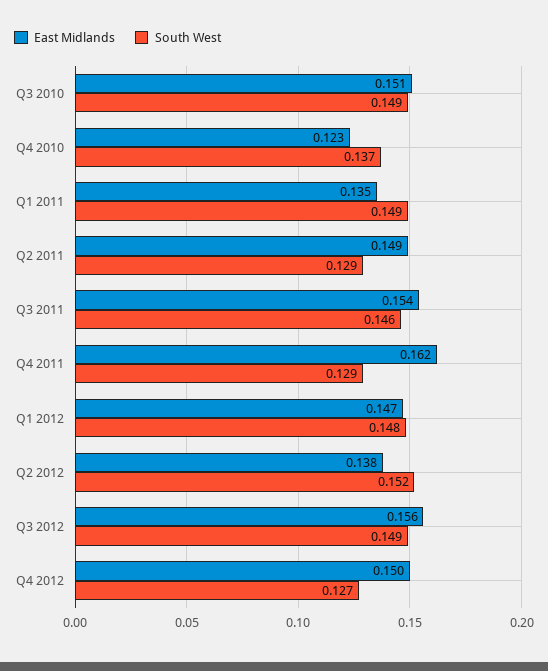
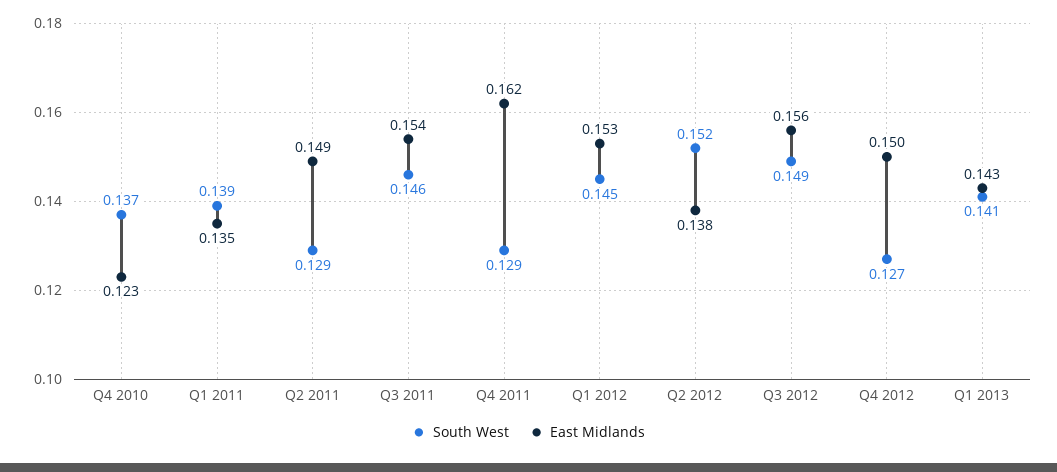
East Midlands, Q3 2010: 0.151 -> none
South West, Q3 2010: 0.149 -> none
South West, Q1 2011: 0.149 -> 0.139
East Midlands, Q1 2012: 0.147 -> 0.153
South West, Q1 2012: 0.148 -> 0.145
South West, Q1 2013: none -> 0.141
East Midlands, Q1 2013: none -> 0.143

